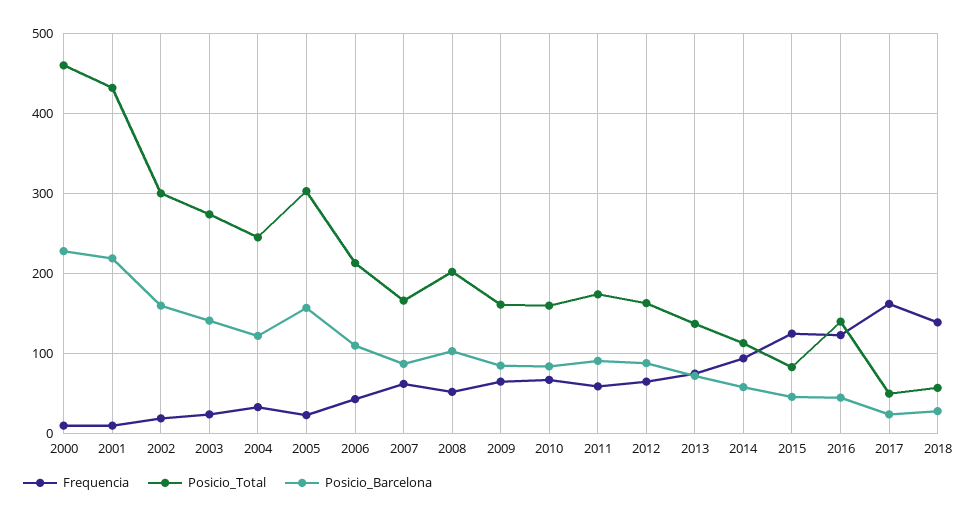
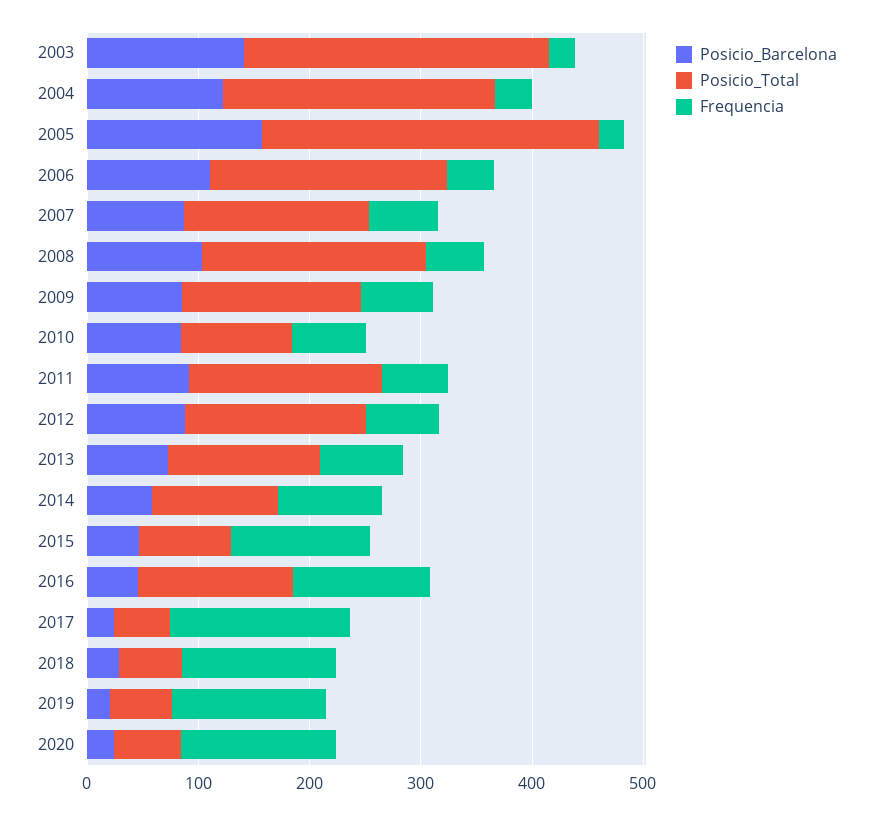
Frequencia, 2000: 10 -> none
Posicio_Total, 2000: 460 -> none
Posicio_Barcelona, 2000: 230 -> none
Frequencia, 2001: 10 -> none
Posicio_Total, 2001: 430 -> none
Posicio_Barcelona, 2001: 220 -> none
Frequencia, 2002: 20 -> none
Posicio_Total, 2002: 300 -> none
Posicio_Barcelona, 2002: 160 -> none
Posicio_Total, 2010: 160 -> 100
Posicio_Barcelona, 2019: none -> 20
Posicio_Total, 2019: none -> 60
Frequencia, 2019: none -> 140
Posicio_Barcelona, 2020: none -> 20
Posicio_Total, 2020: none -> 60
Frequencia, 2020: none -> 140

